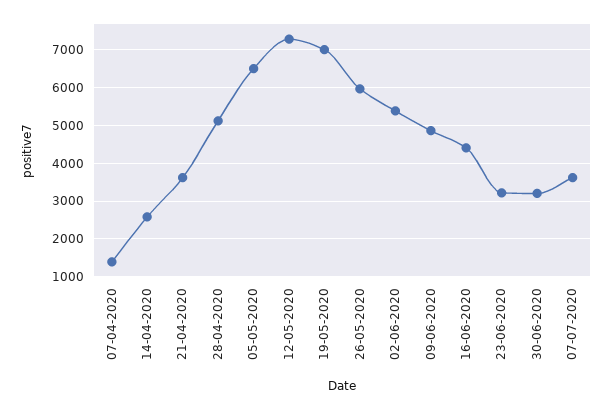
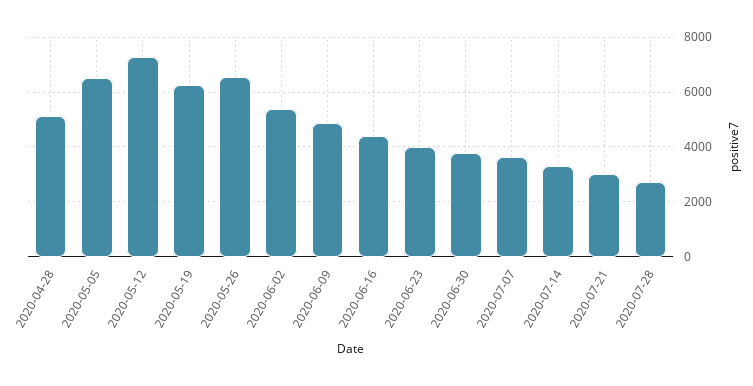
07-04-2020: 1400 -> none
14-04-2020: 2600 -> none
21-04-2020: 3600 -> none
19-05-2020: 7000 -> 6250
26-05-2020: 6000 -> 6500
23-06-2020: 3200 -> 4000
30-06-2020: 3200 -> 3750
2020-07-14: none -> 3250
2020-07-21: none -> 3000
2020-07-28: none -> 2750

